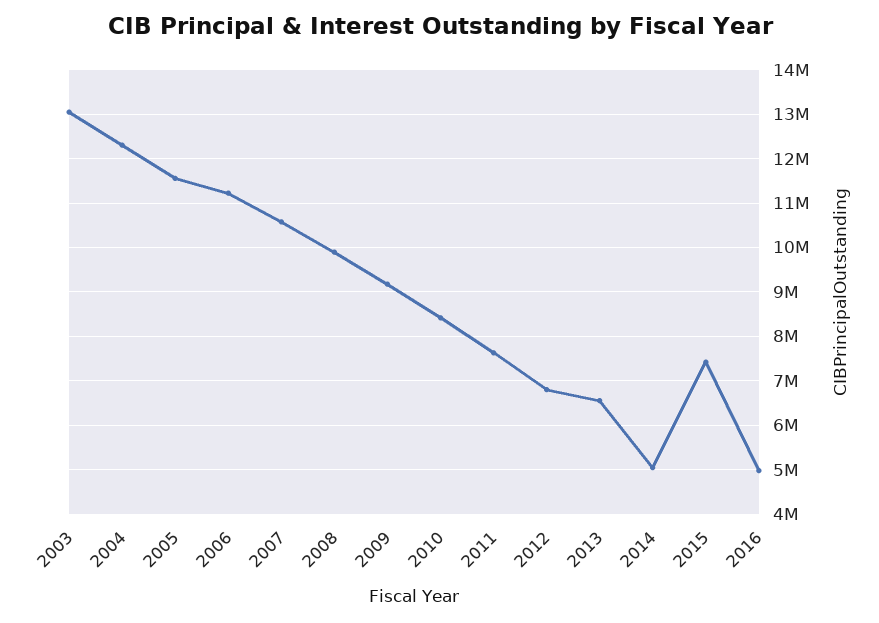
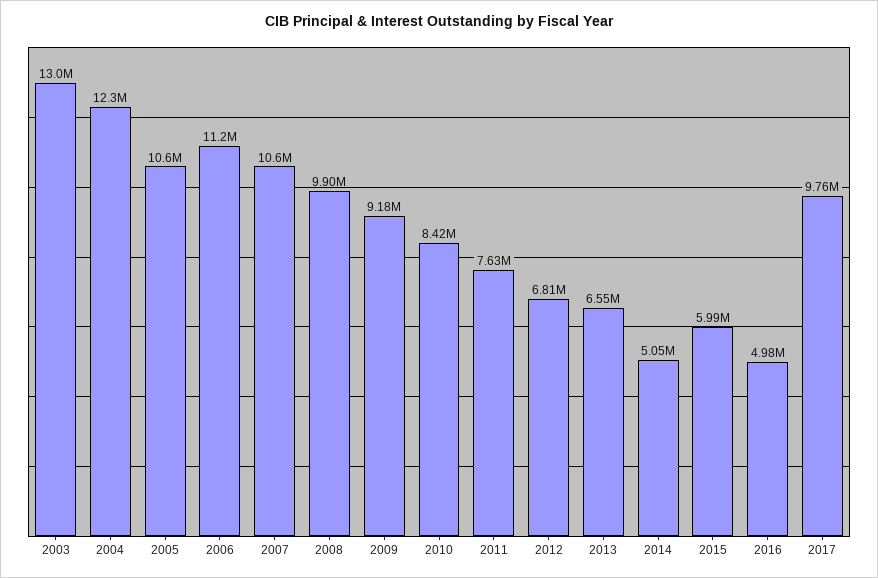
2005: 11600000 -> 10600000
2015: 7400000 -> 5990000
2017: none -> 9760000

